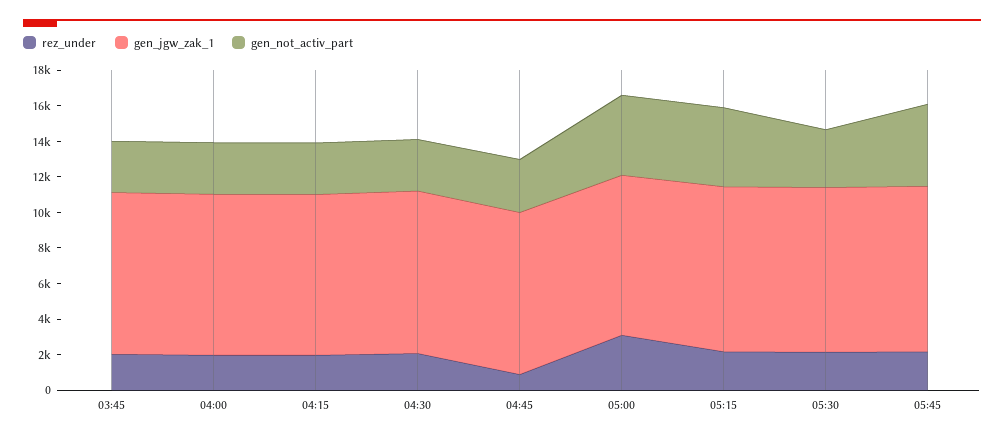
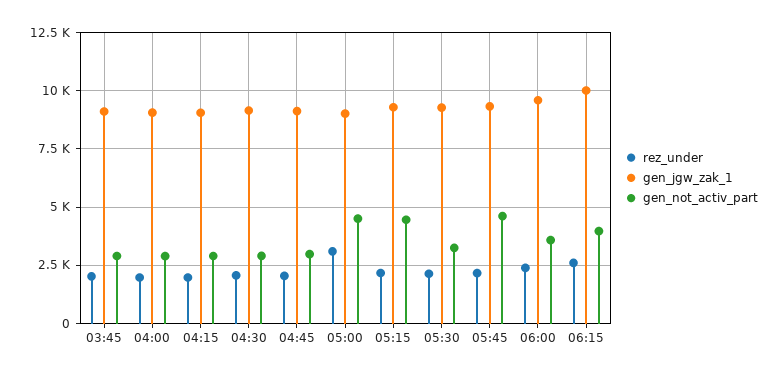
rez_under, 04:45: 1000 -> 2000
rez_under, 06:00: none -> 2500
gen_jgw_zak_1, 06:00: none -> 9500
gen_not_activ_part, 06:00: none -> 3500
rez_under, 06:15: none -> 2500
gen_jgw_zak_1, 06:15: none -> 10000
gen_not_activ_part, 06:15: none -> 4000

